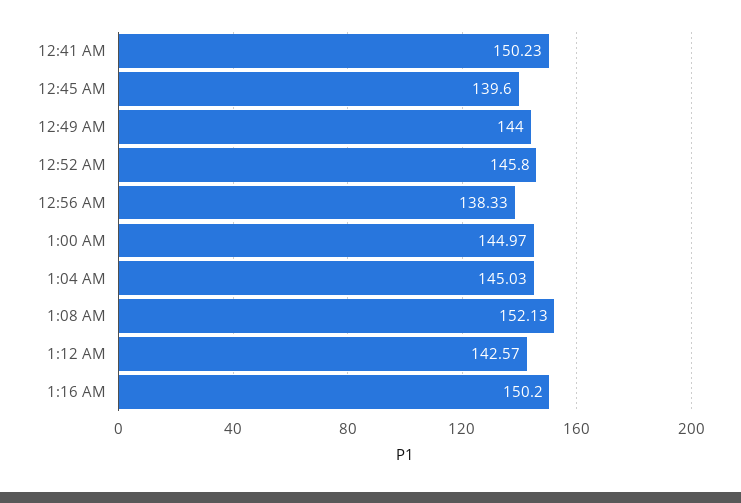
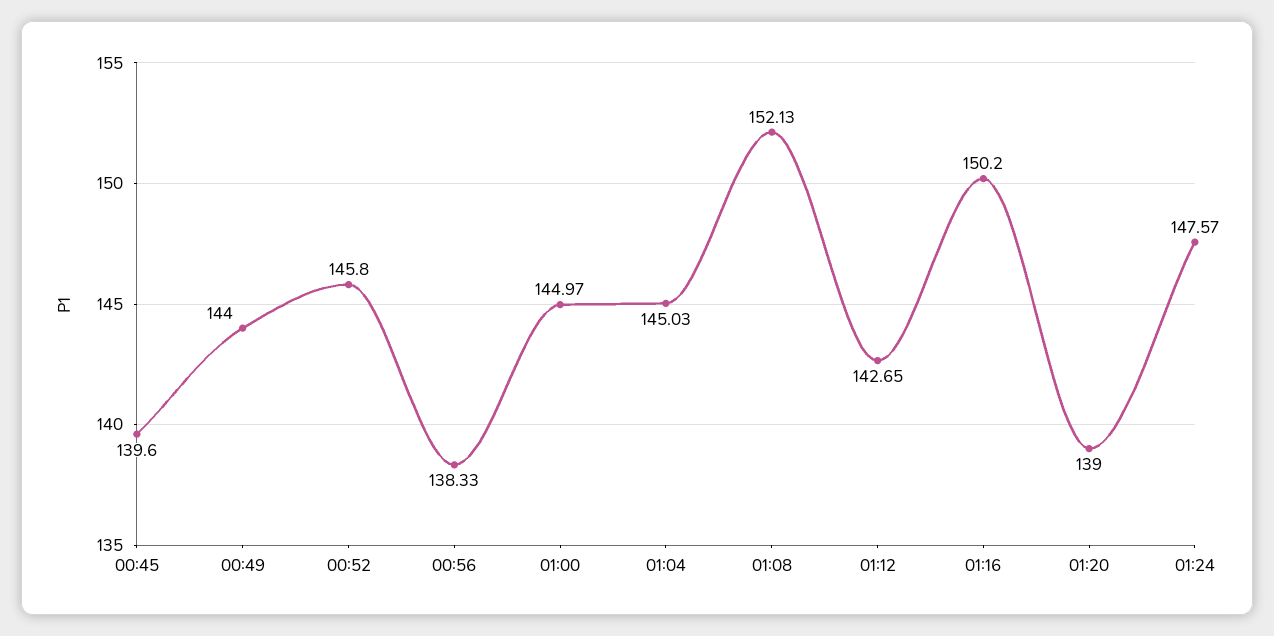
12:41 AM: 150.23 -> none
1:12 AM: 142.57 -> 142.65
01:20: none -> 139
01:24: none -> 147.57

